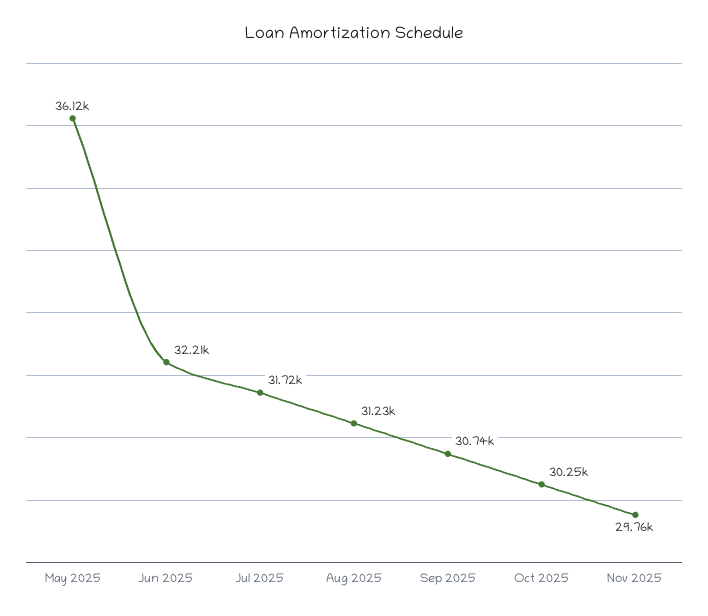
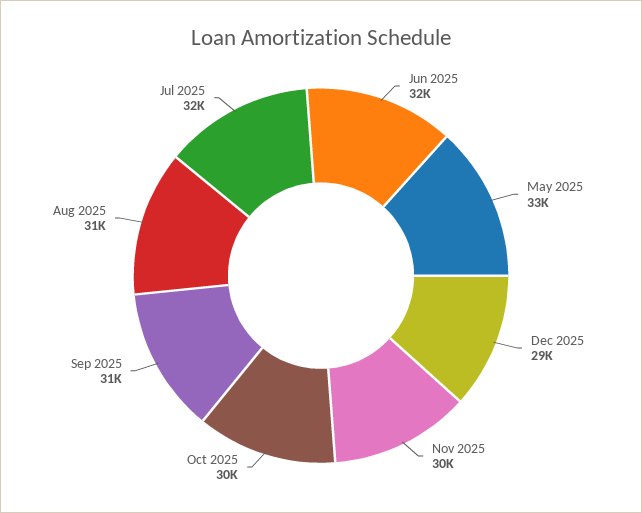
May 2025: 36120 -> 33000
Dec 2025: none -> 29000

